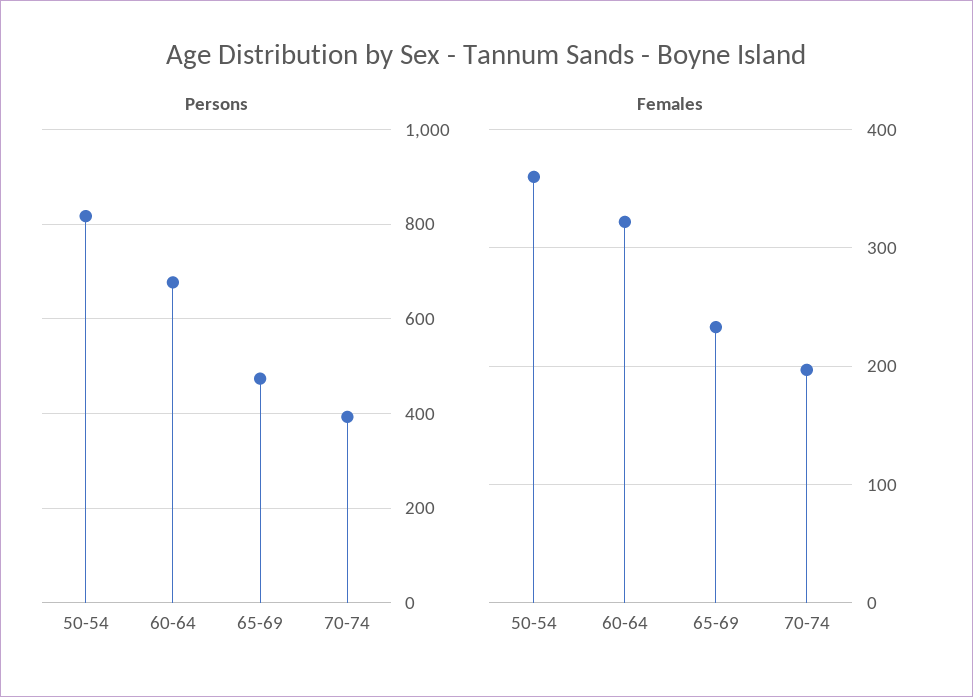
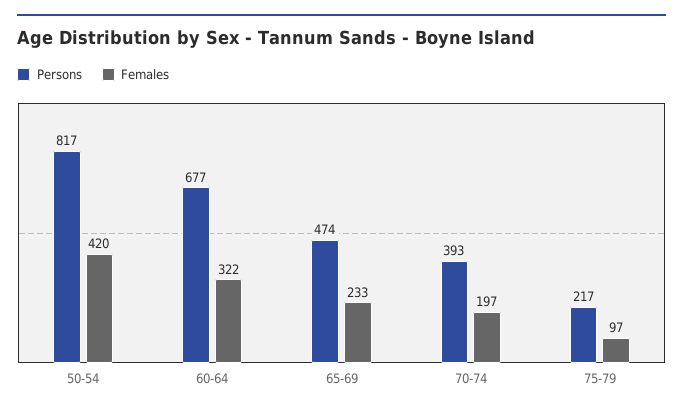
Females, 50-54: 360 -> 420
Persons, 75-79: none -> 217
Females, 75-79: none -> 97

